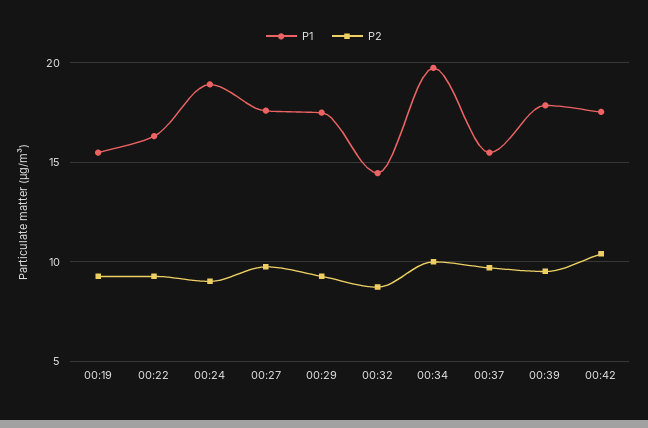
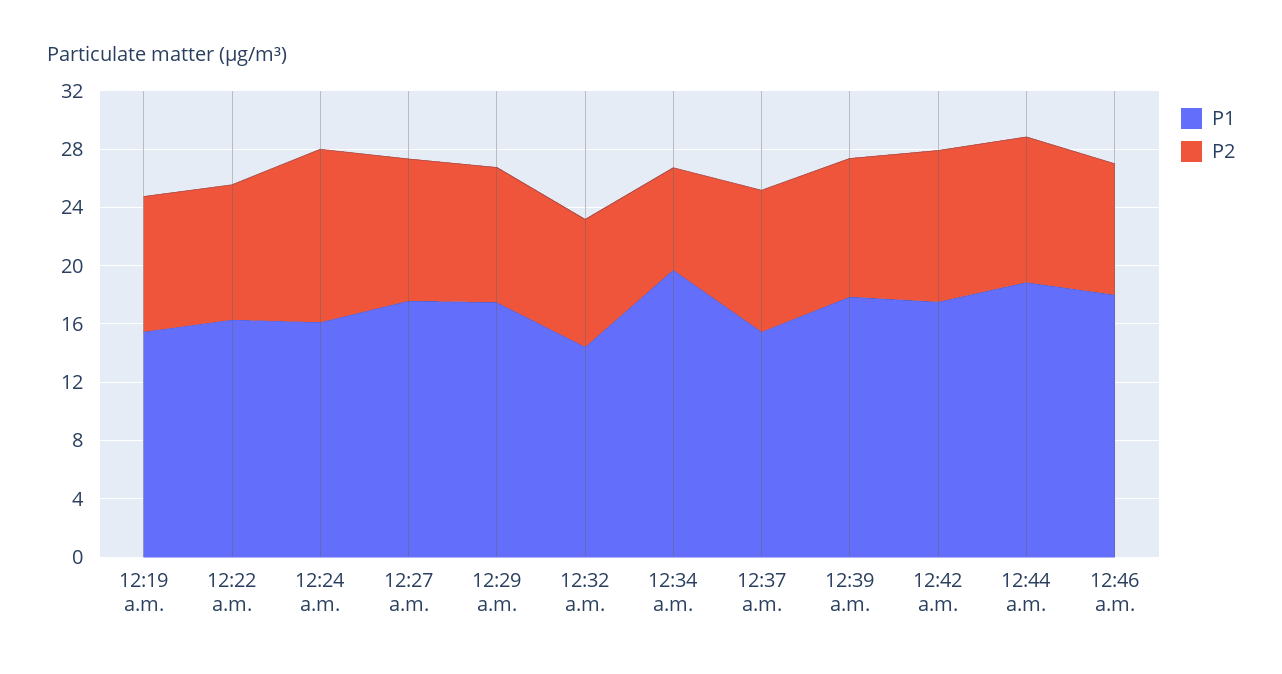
P1, 00:24: 19 -> 16
P2, 00:24: 9 -> 12
P2, 00:34: 10 -> 7
P1, 12:44 a.m.: none -> 19
P2, 12:44 a.m.: none -> 10
P1, 12:46 a.m.: none -> 18
P2, 12:46 a.m.: none -> 9

